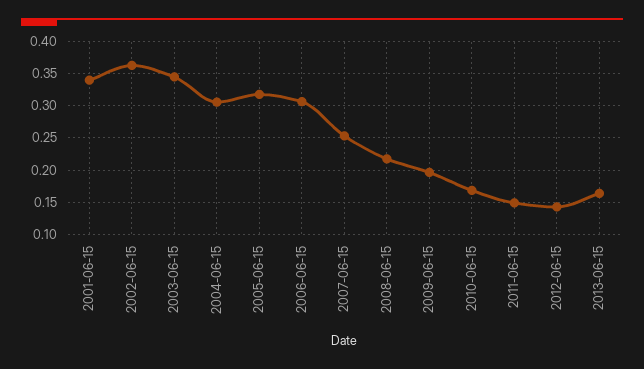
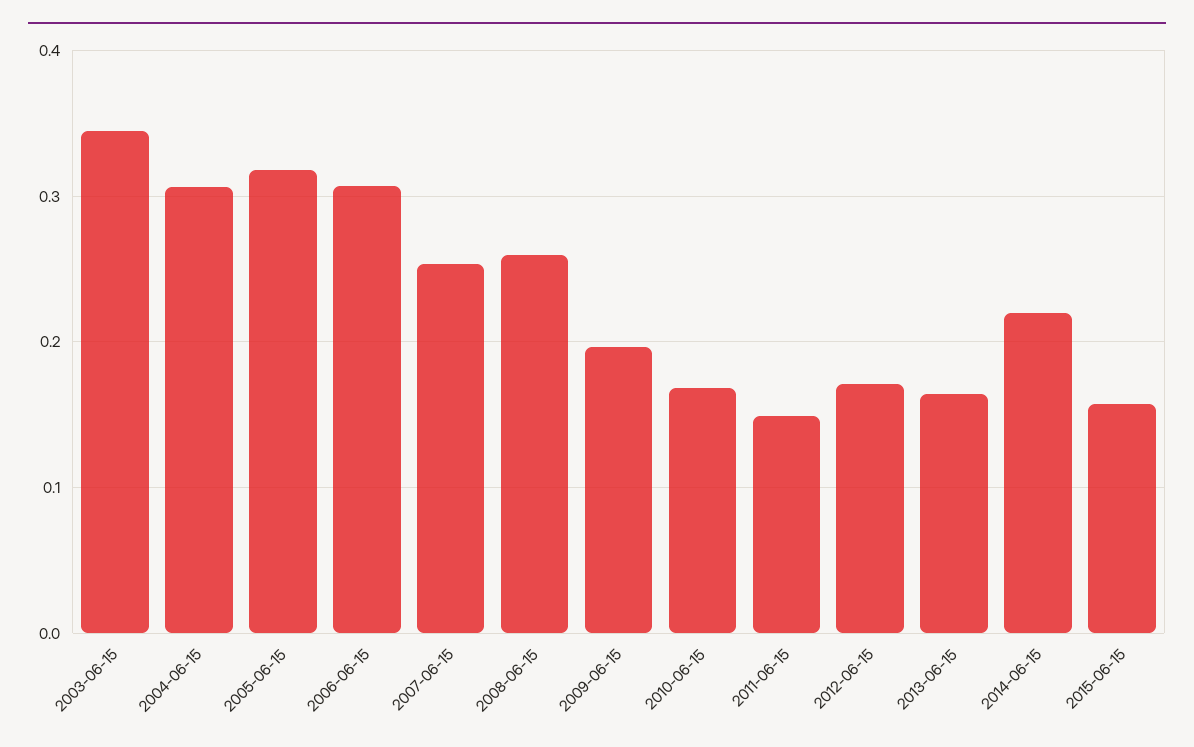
2001-06-15: 0.34 -> none
2002-06-15: 0.36 -> none
2008-06-15: 0.22 -> 0.26
2012-06-15: 0.14 -> 0.17
2014-06-15: none -> 0.22
2015-06-15: none -> 0.16

